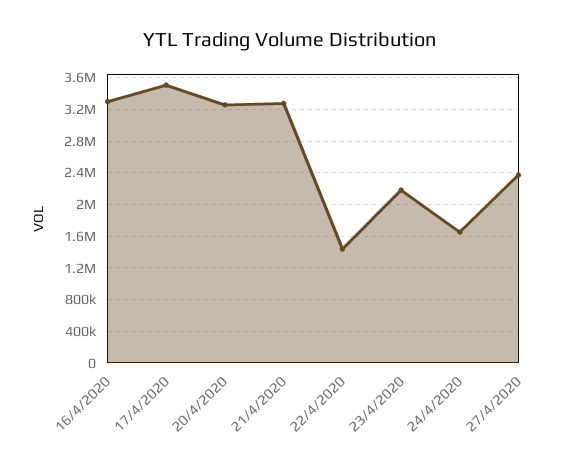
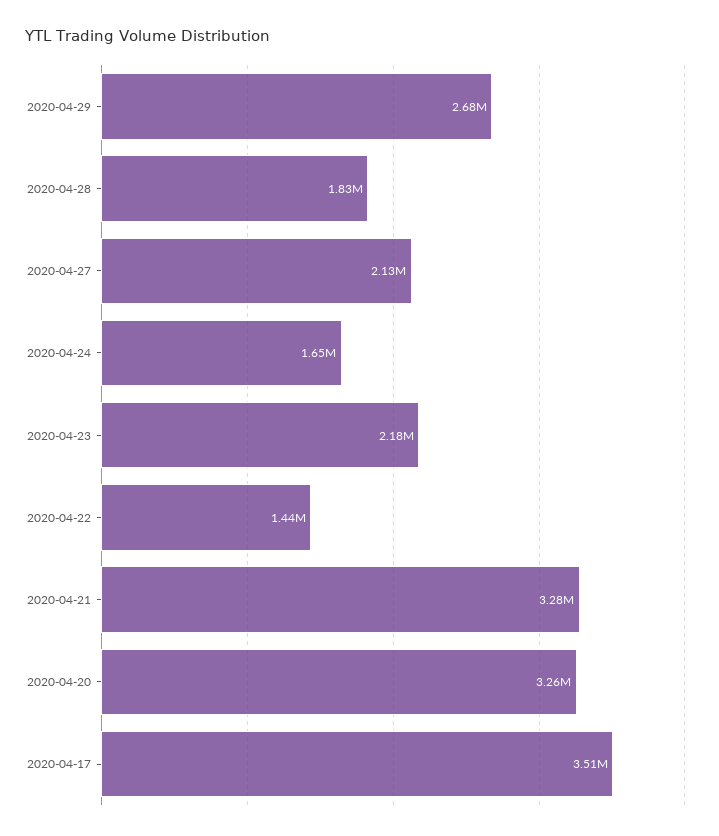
16/4/2020: 3300000 -> none
27/4/2020: 2400000 -> 2130000
2020-04-29: none -> 2680000
2020-04-28: none -> 1830000

